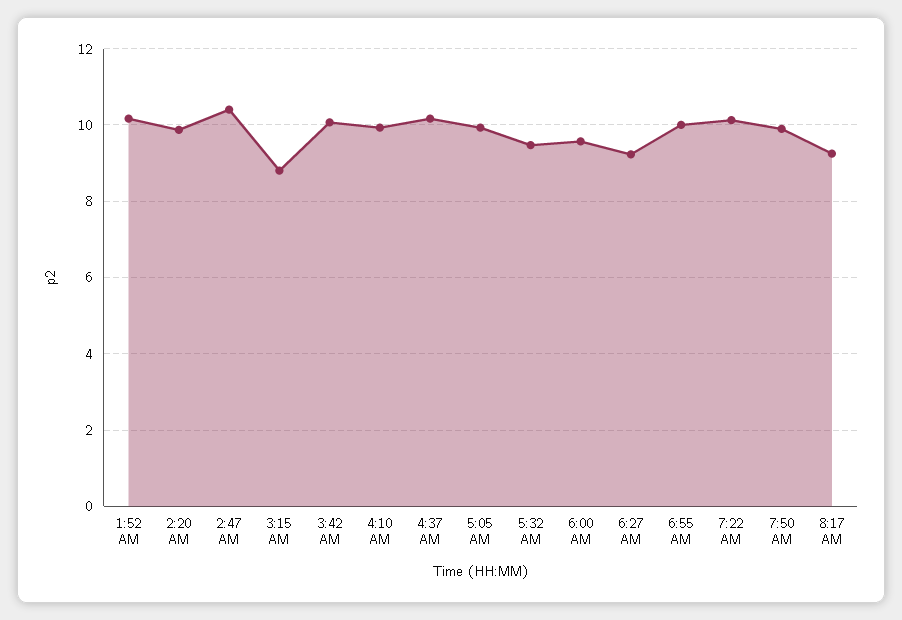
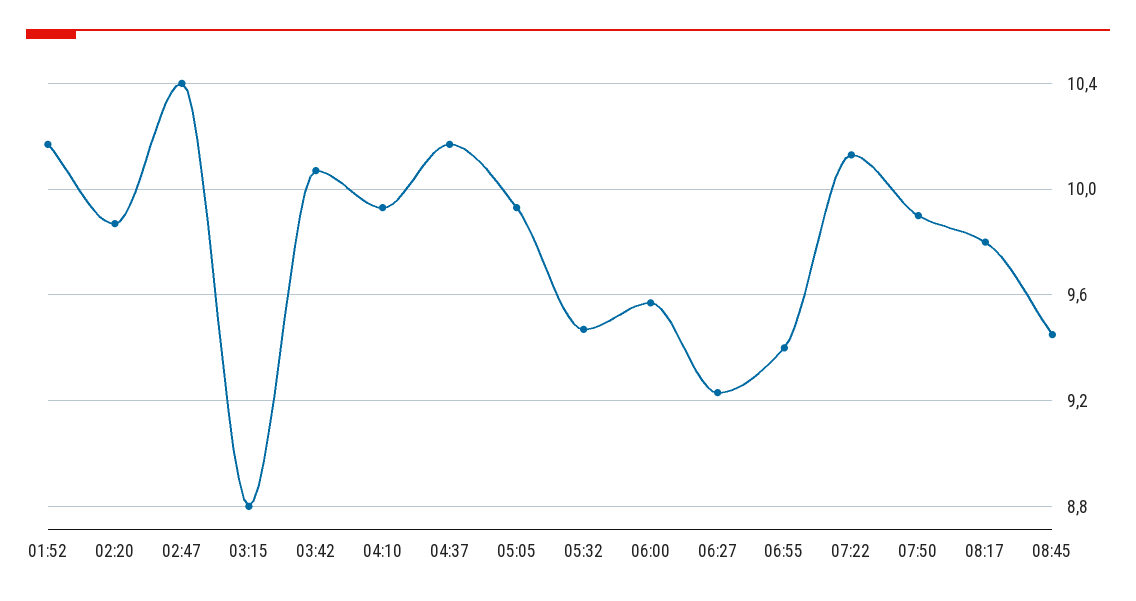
6:55 AM: 10 -> 9.4
8:17 AM: 9.2 -> 9.8
08:45: none -> 9.45

